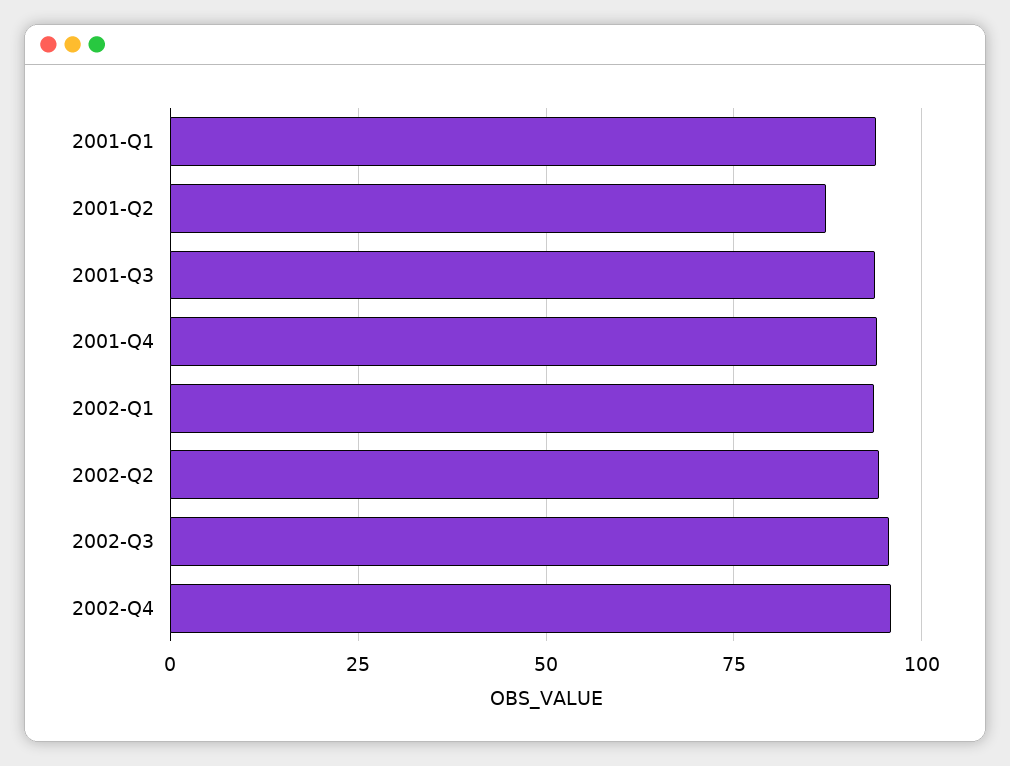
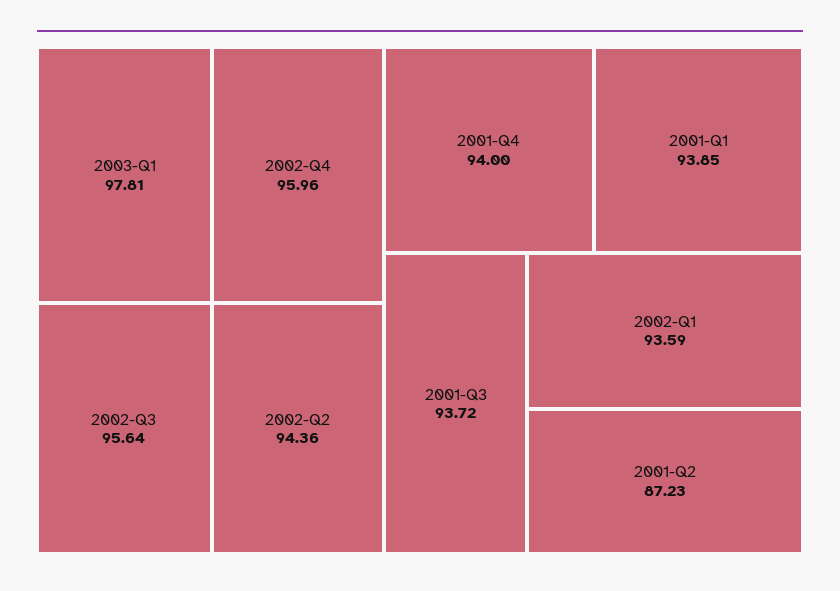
2003-Q1: none -> 97.81

